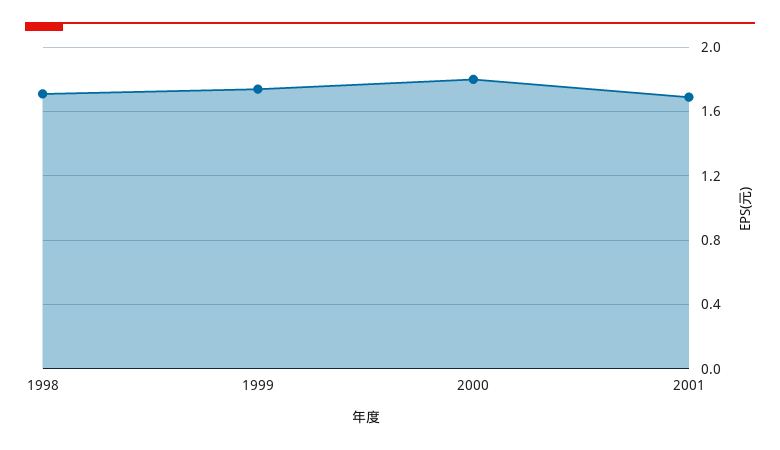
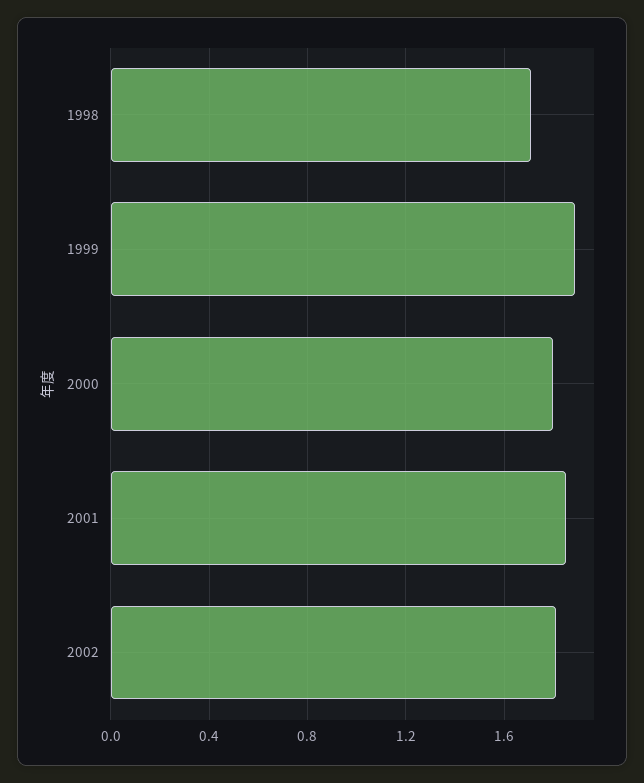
1999: 1.75 -> 1.9
2001: 1.7 -> 1.85
2002: none -> 1.8

